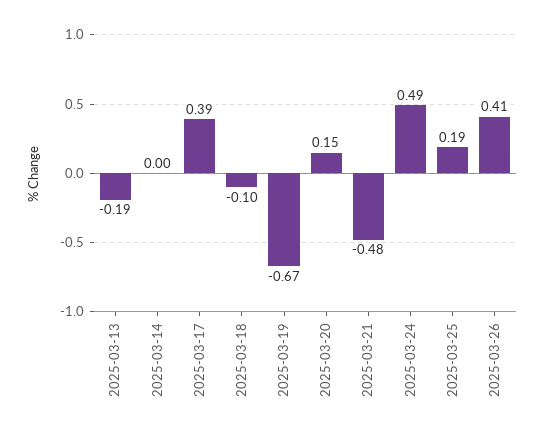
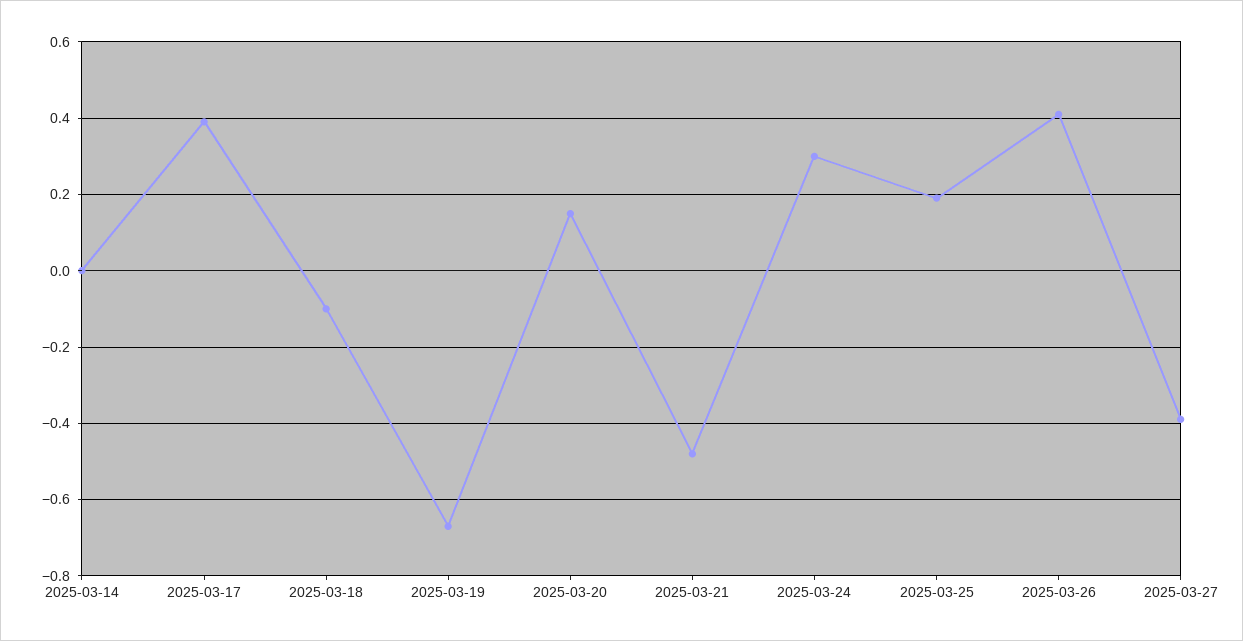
2025-03-13: -0.19 -> none
2025-03-24: 0.49 -> 0.3
2025-03-27: none -> -0.4

